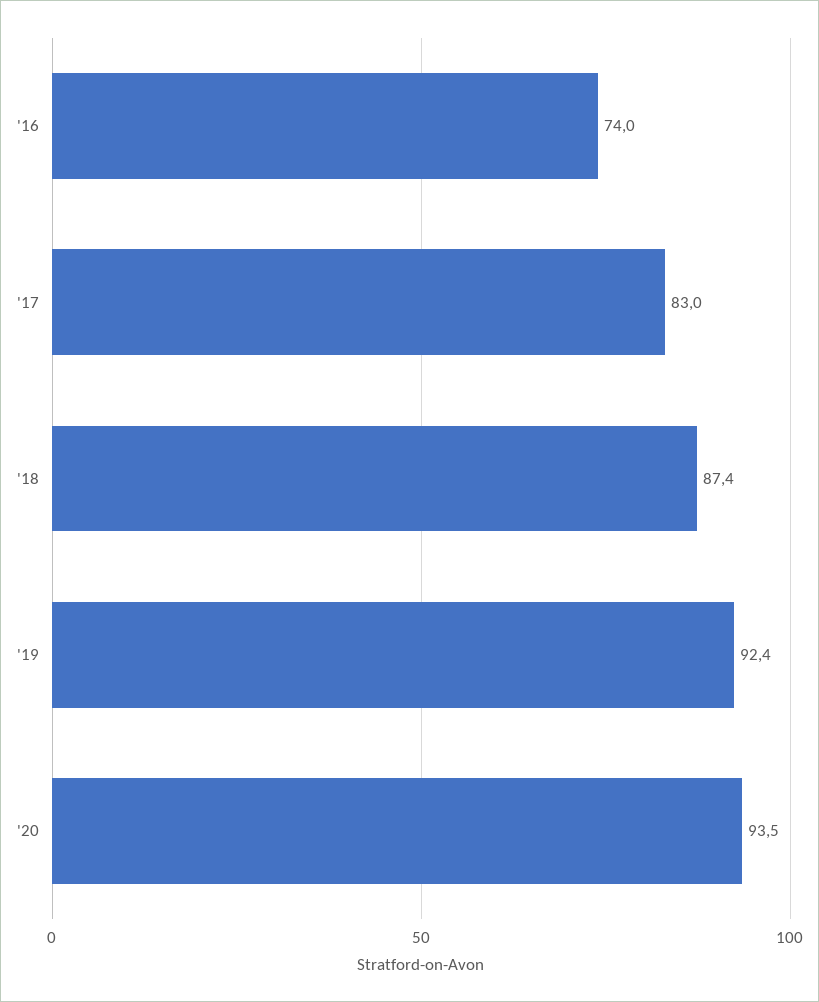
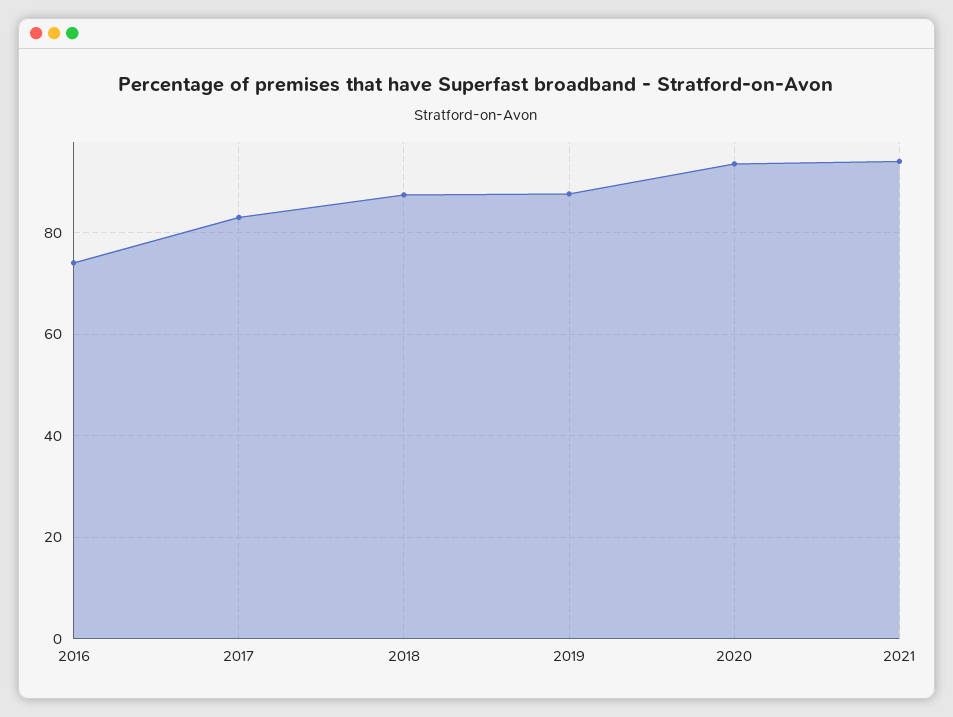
'19: 92.4 -> 88
2021: none -> 94

